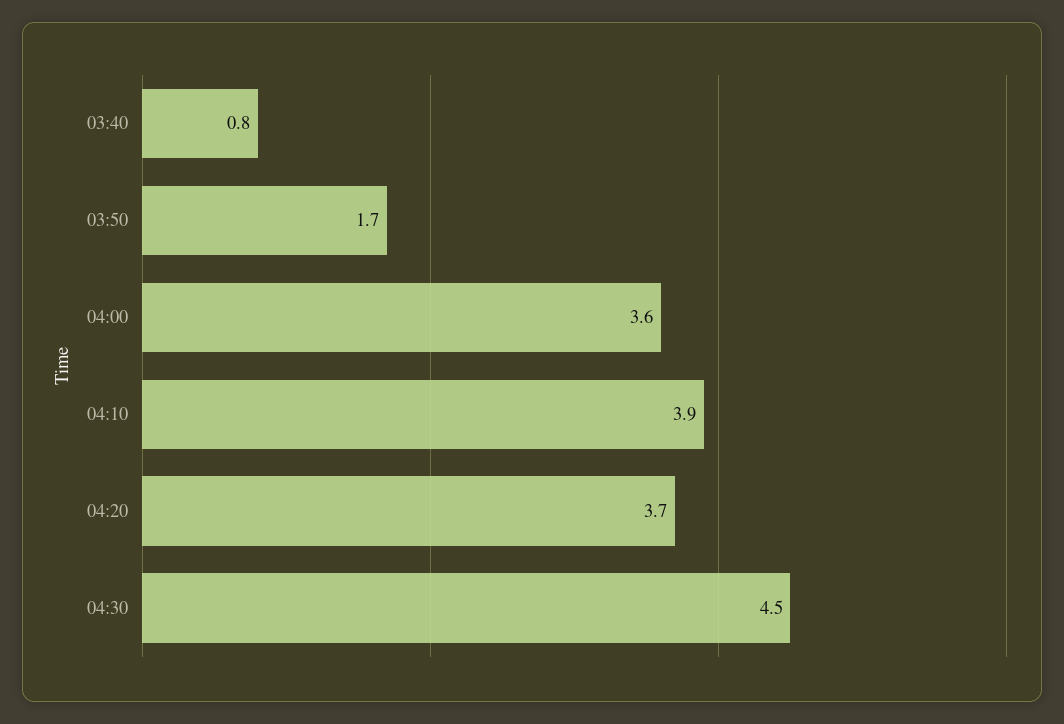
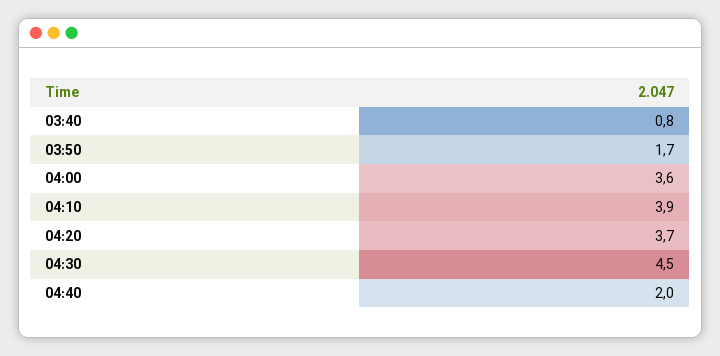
04:40: none -> 2

